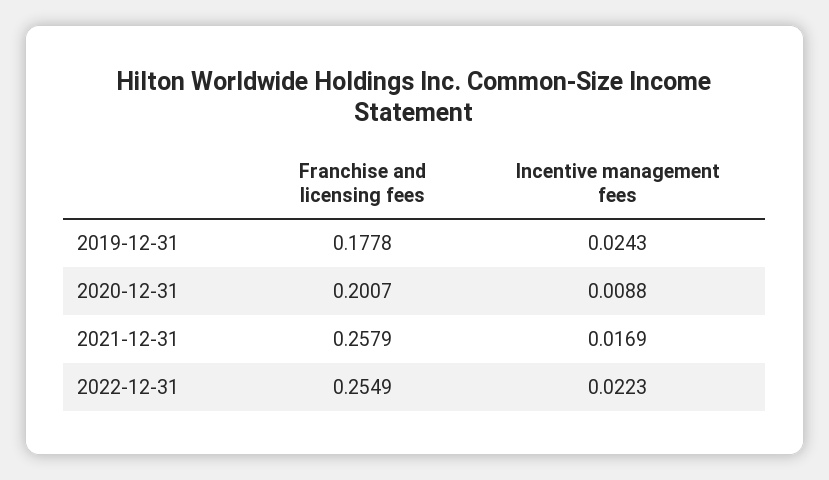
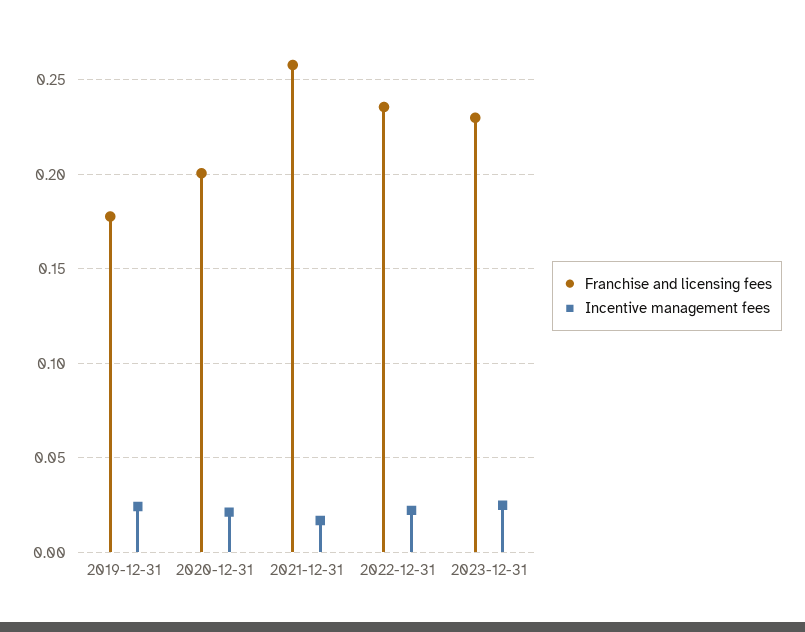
Incentive management fees, 2020-12-31: 0.0088 -> 0.02
Franchise and licensing fees, 2022-12-31: 0.2549 -> 0.235
Franchise and licensing fees, 2023-12-31: none -> 0.23
Incentive management fees, 2023-12-31: none -> 0.025

